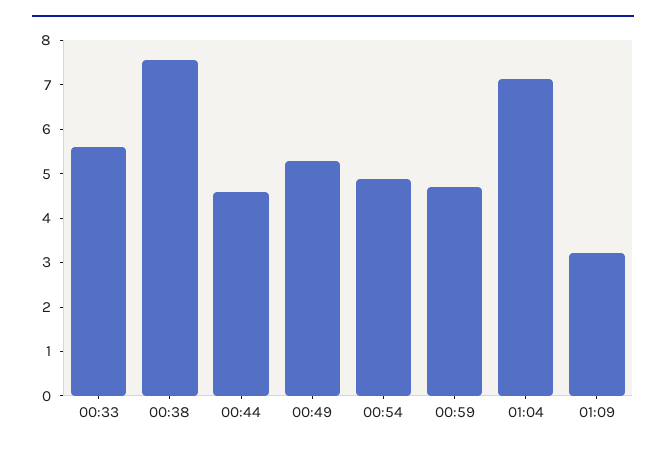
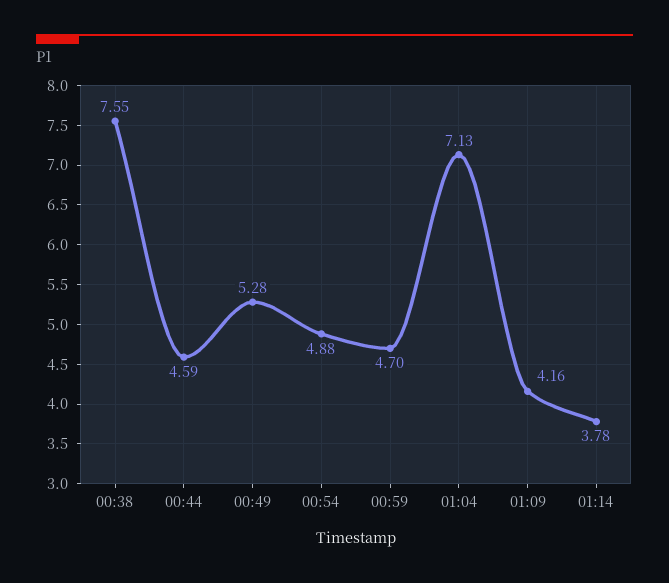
00:33: 5.6 -> none
01:09: 3.2 -> 4.16
01:14: none -> 3.78

